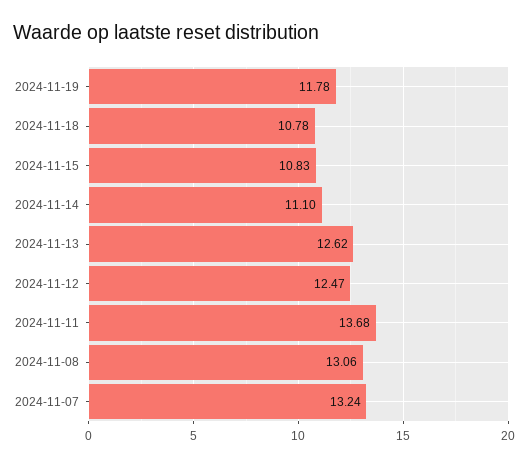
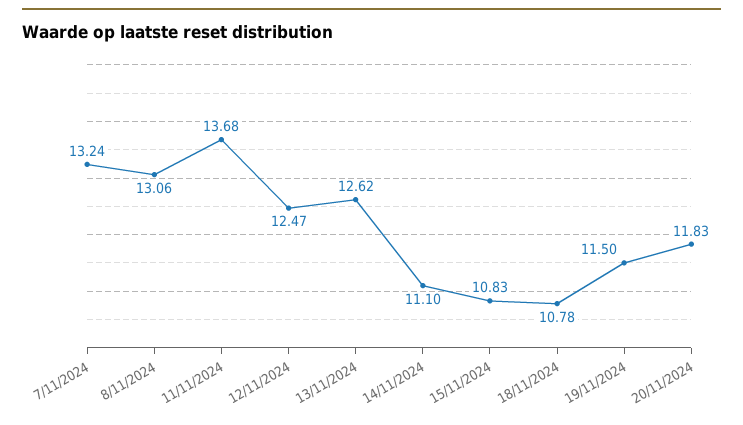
2024-11-19: 11.78 -> 11.5
20/11/2024: none -> 11.83

